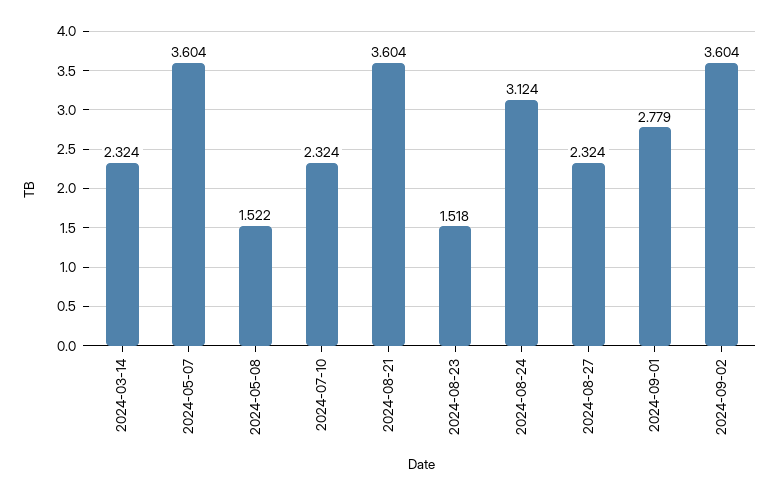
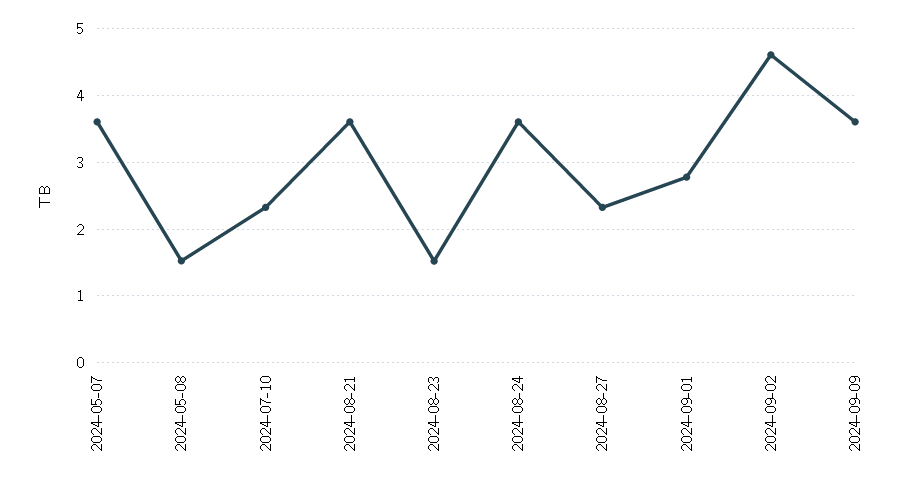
2024-03-14: 2.324 -> none
2024-08-24: 3.124 -> 3.6
2024-09-02: 3.604 -> 4.6
2024-09-09: none -> 3.6

